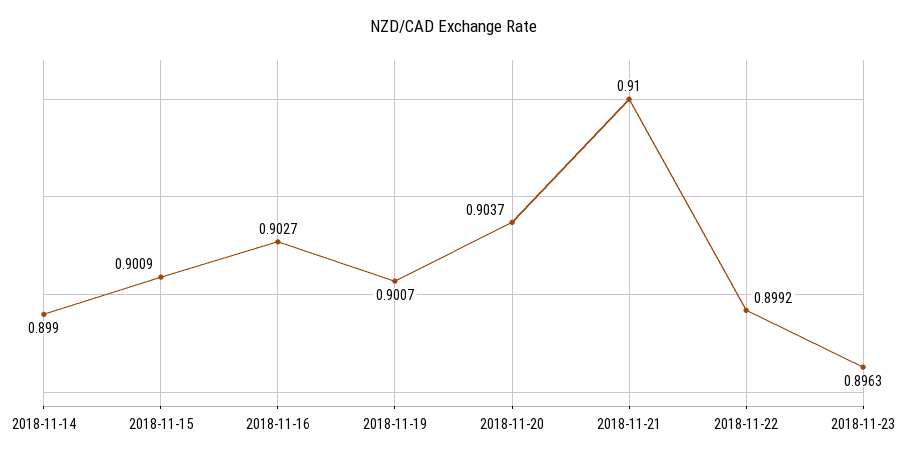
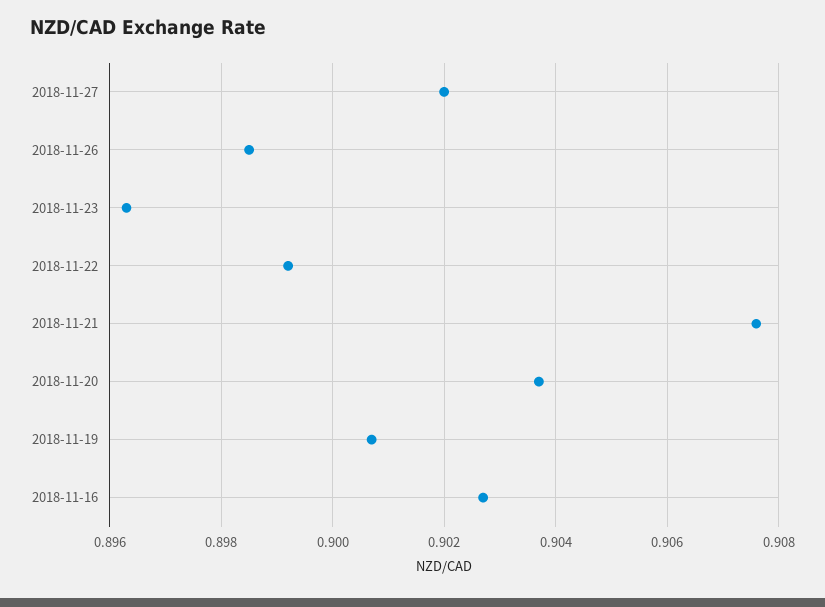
2018-11-14: 0.899 -> none
2018-11-15: 0.9009 -> none
2018-11-21: 0.91 -> 0.9075
2018-11-27: none -> 0.902
2018-11-26: none -> 0.8985

